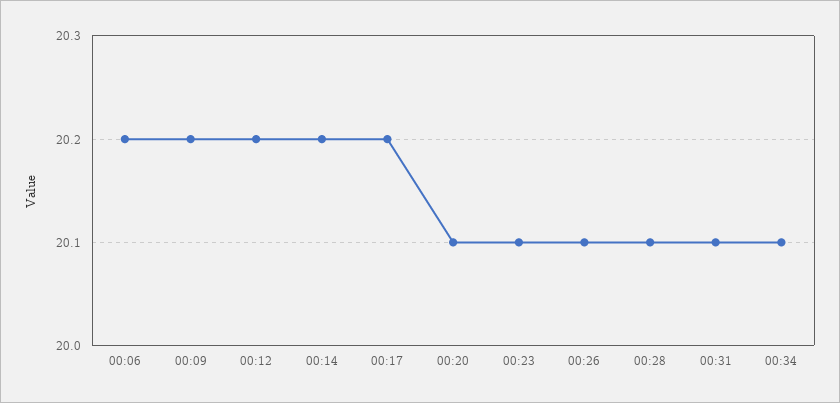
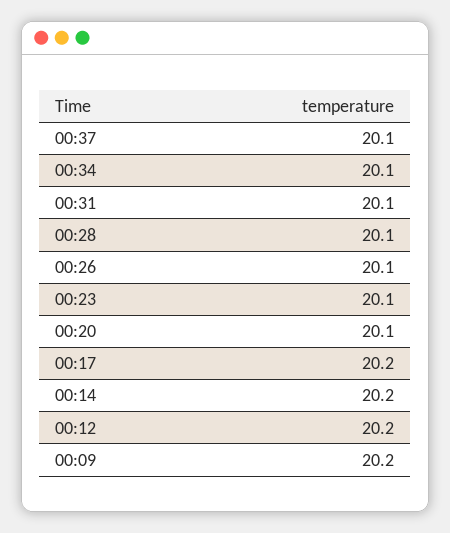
00:06: 20.2 -> none
00:37: none -> 20.1

